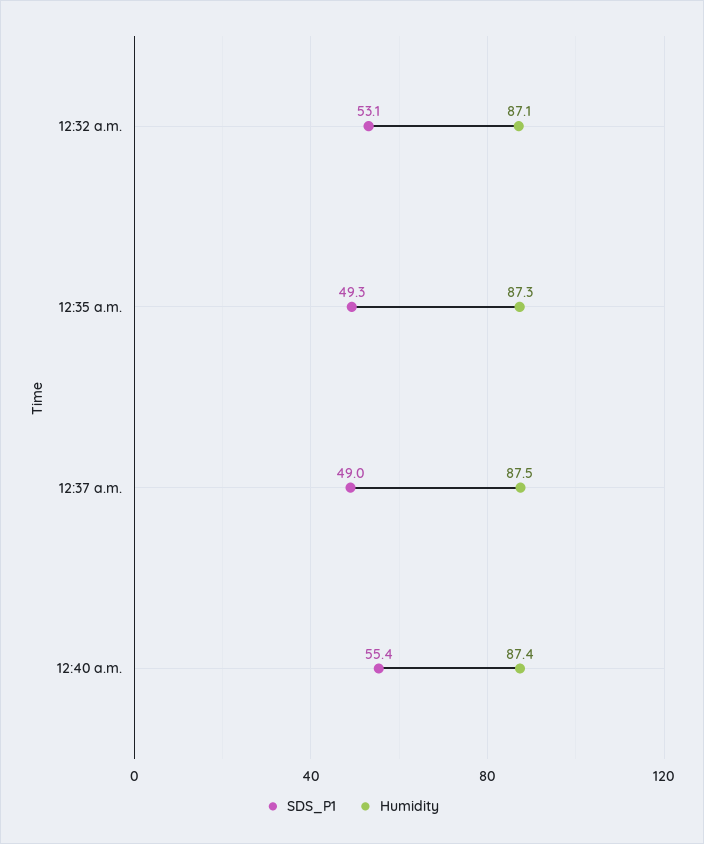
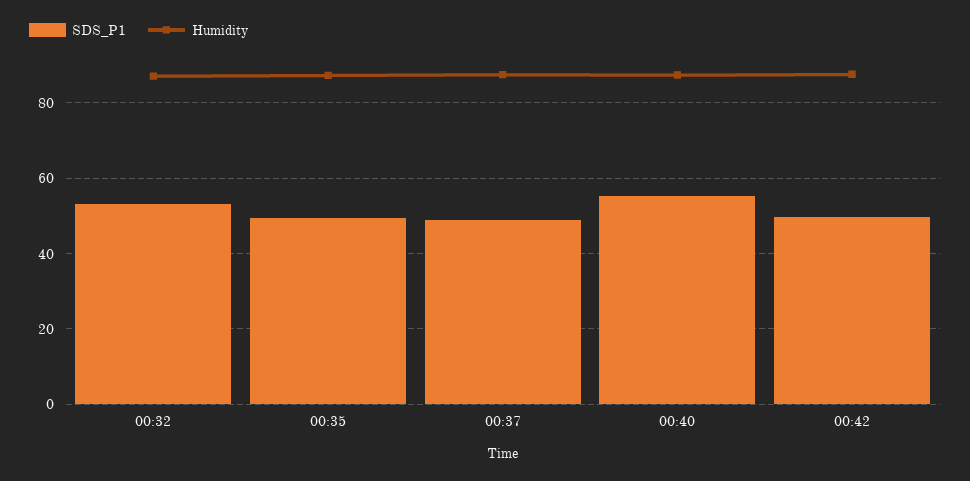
SDS_P1, 00:42: none -> 50
Humidity, 00:42: none -> 88

